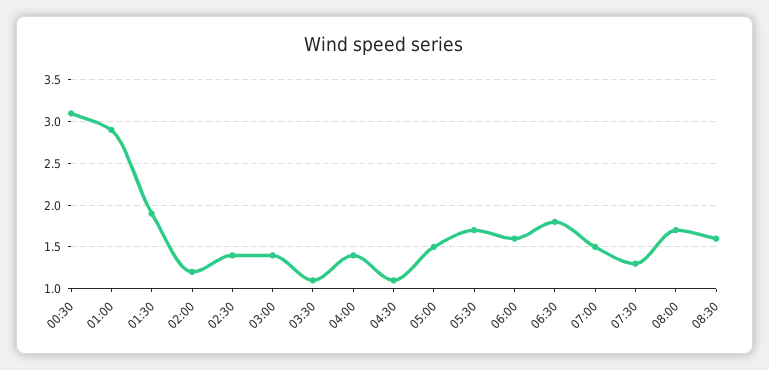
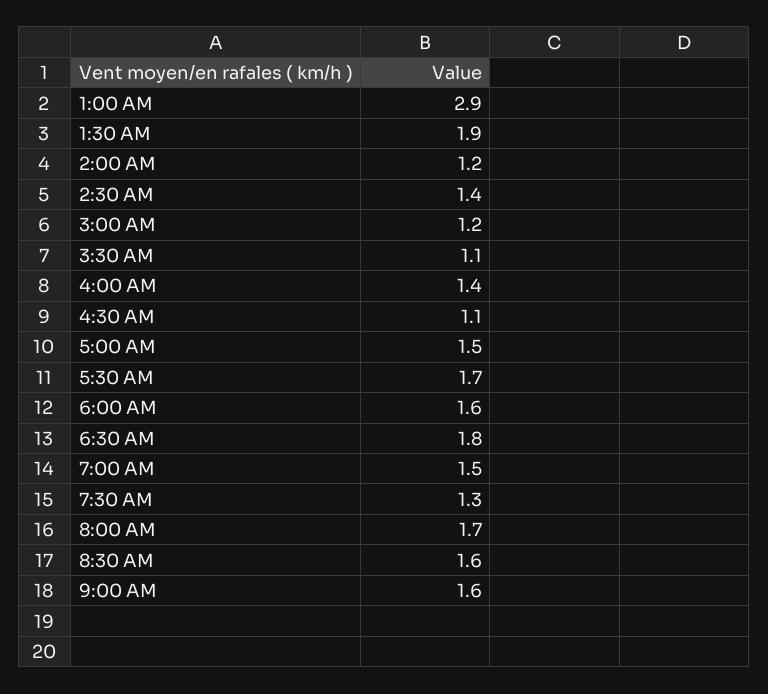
00:30: 3.1 -> none
03:00: 1.4 -> 1.2
9:00 AM: none -> 1.6

